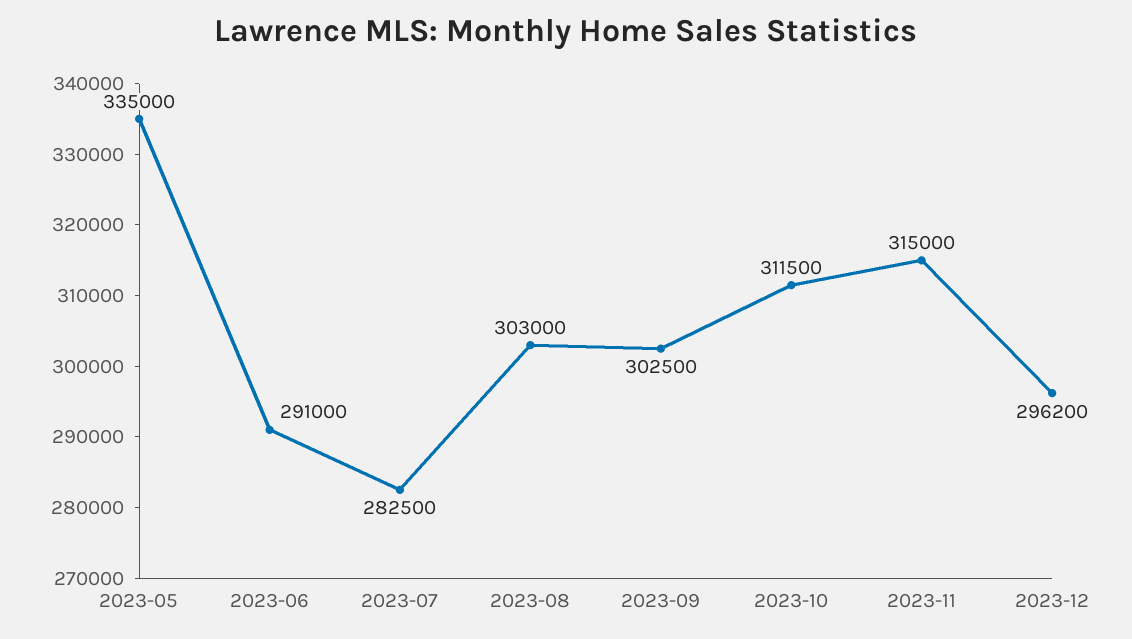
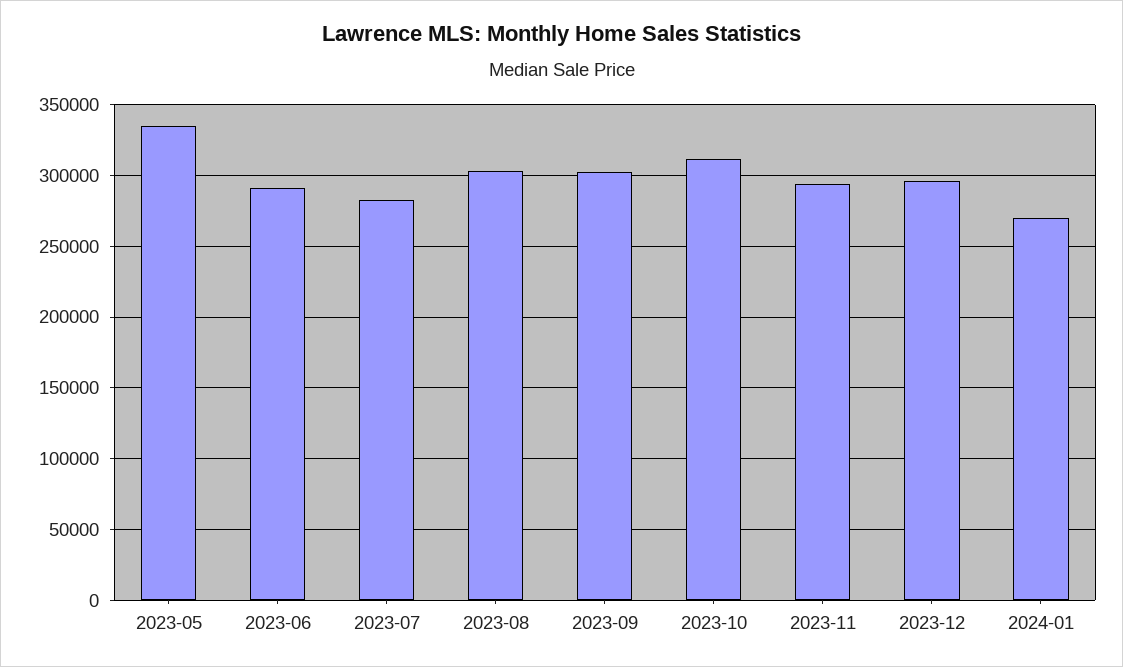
2023-11: 315000 -> 295000
2024-01: none -> 270000

